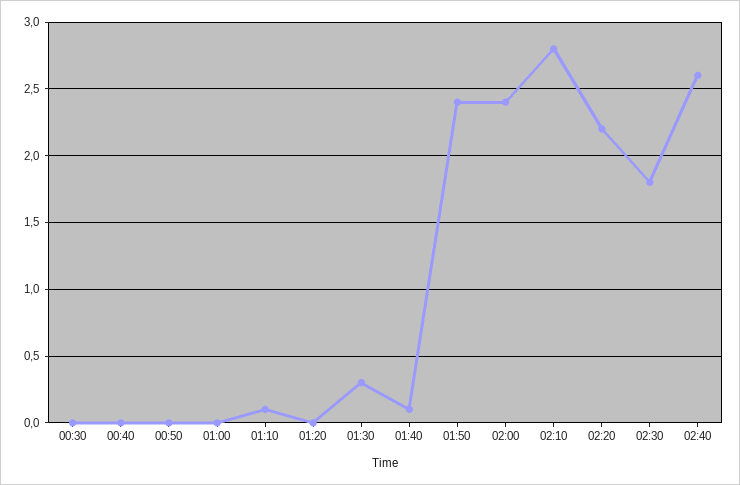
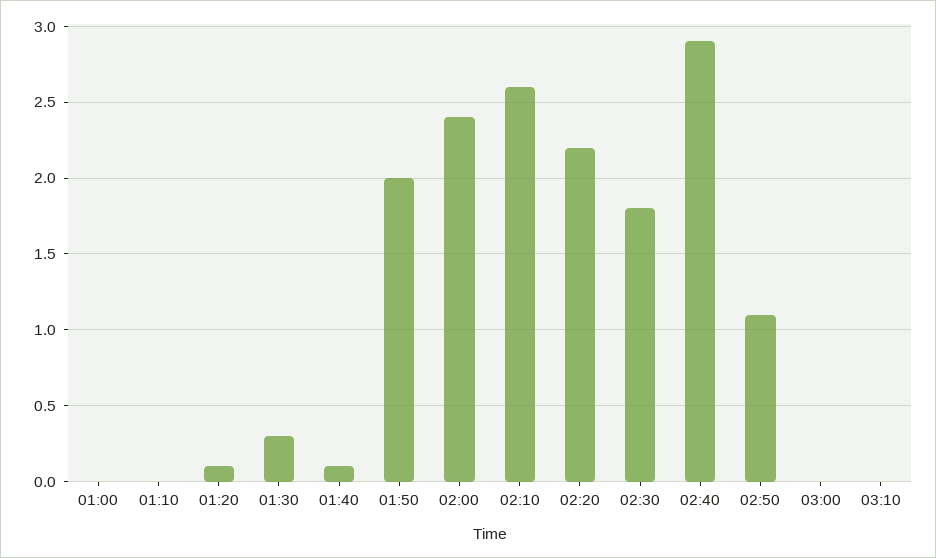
00:30: 0 -> none
00:40: 0 -> none
00:50: 0 -> none
01:10: 0.1 -> 0
01:20: 0 -> 0.1
01:50: 2.4 -> 2
02:10: 2.8 -> 2.6
02:40: 2.6 -> 2.9
02:50: none -> 1.1
03:00: none -> 0
03:10: none -> 0

